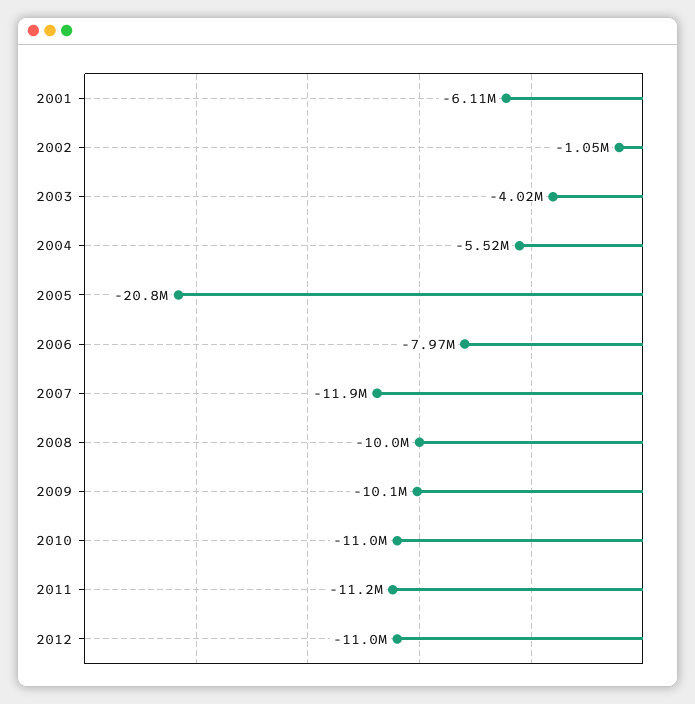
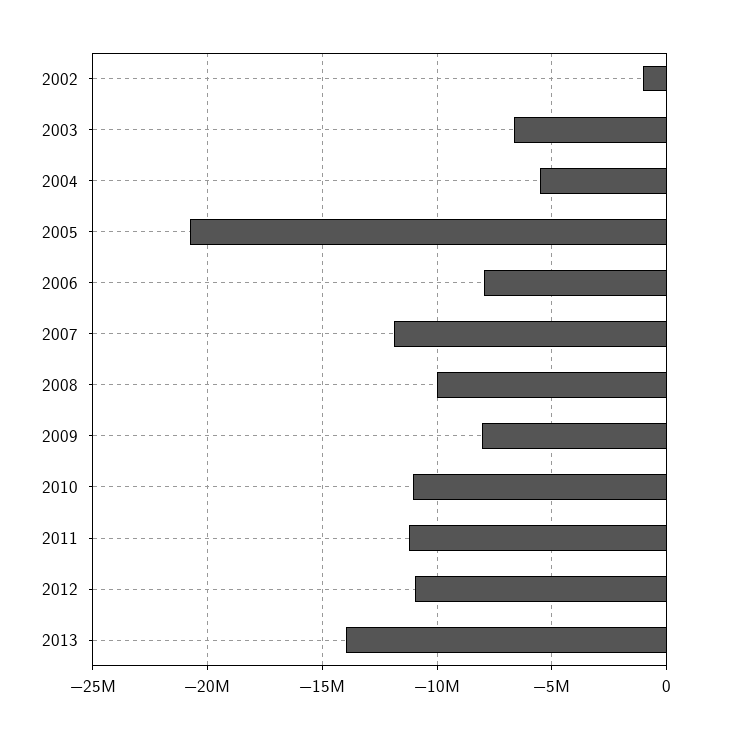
2001: -6110000 -> none
2003: -4020000 -> -6500000
2009: -10100000 -> -8000000
2013: none -> -14000000

